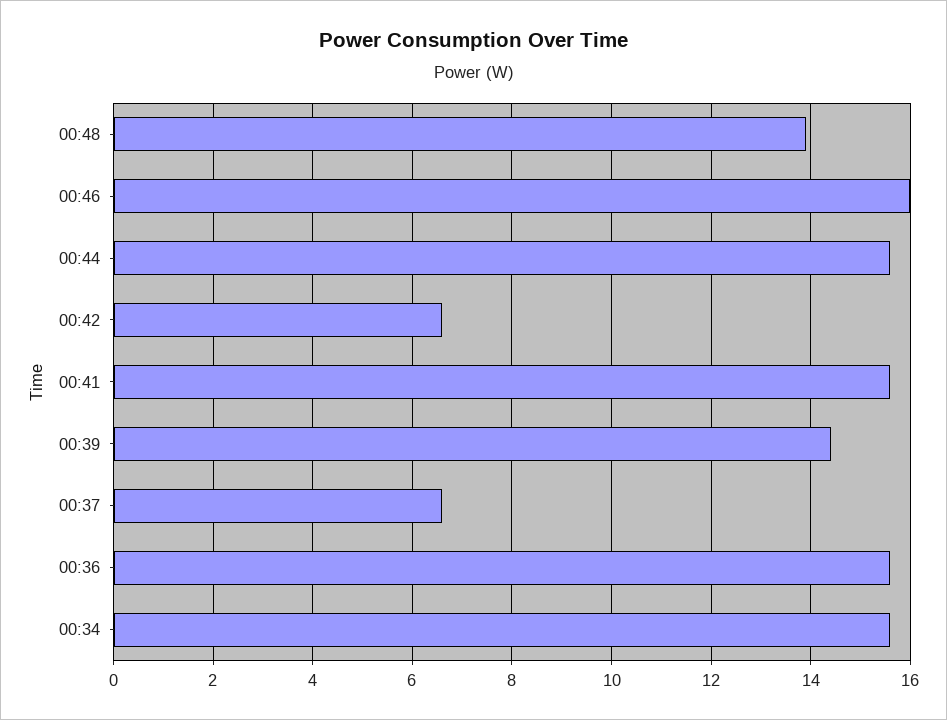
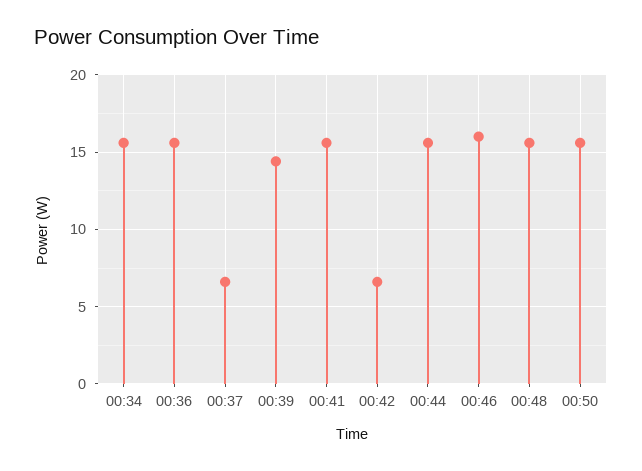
00:48: 14 -> 15.5
00:50: none -> 15.5

